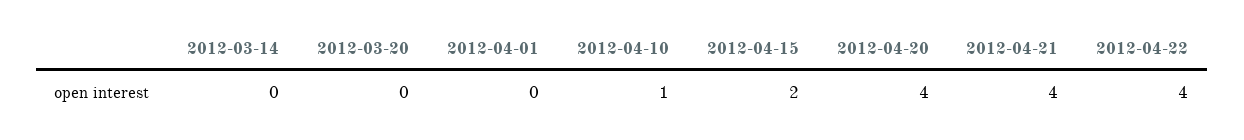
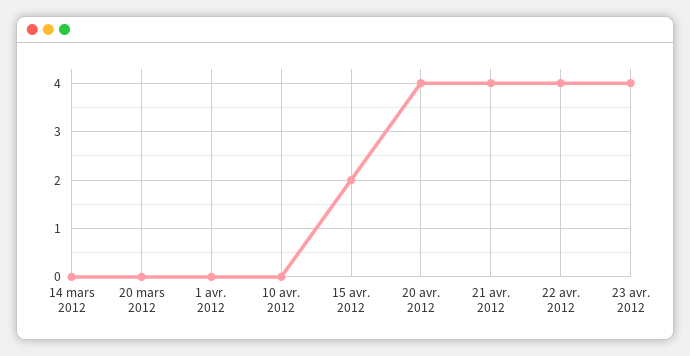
2012-04-10: 1 -> 0
23 avr. 2012: none -> 4

